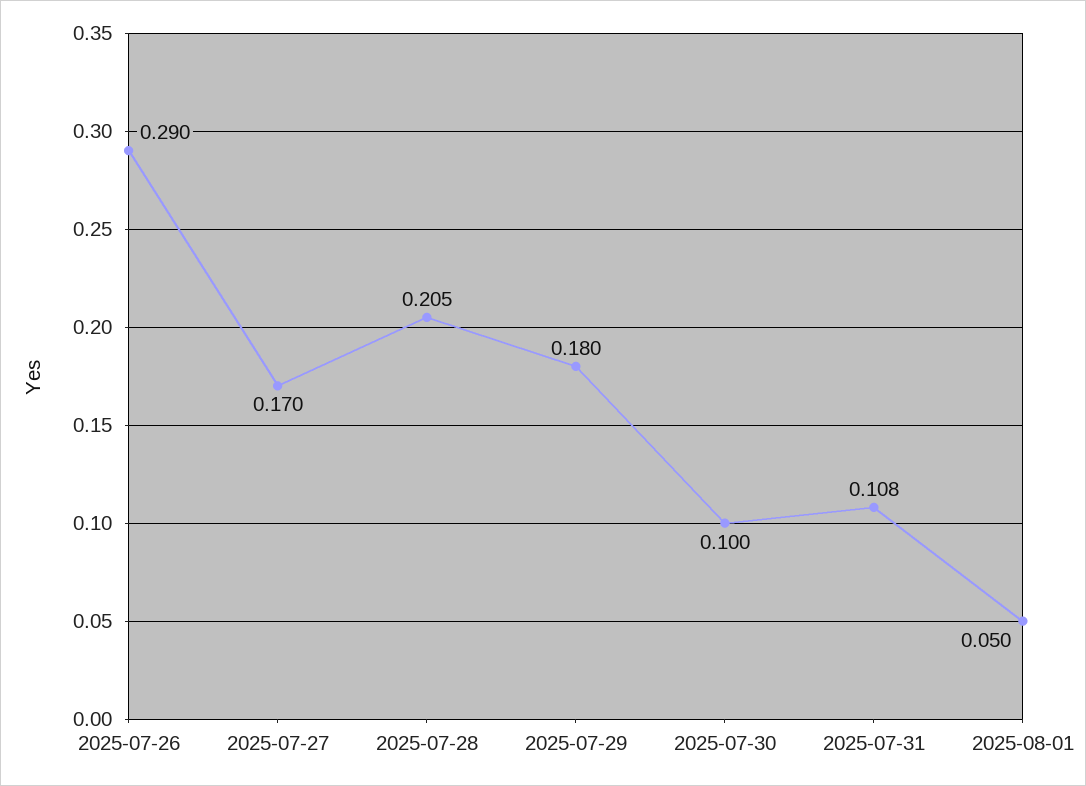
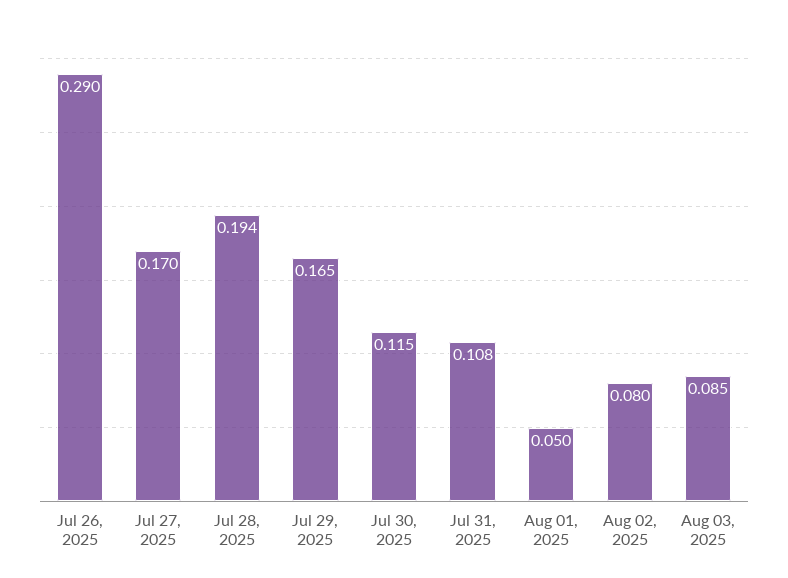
2025-07-28: 0.205 -> 0.194
2025-07-29: 0.18 -> 0.165
2025-07-30: 0.1 -> 0.115
Aug 02, 2025: none -> 0.08
Aug 03, 2025: none -> 0.085

